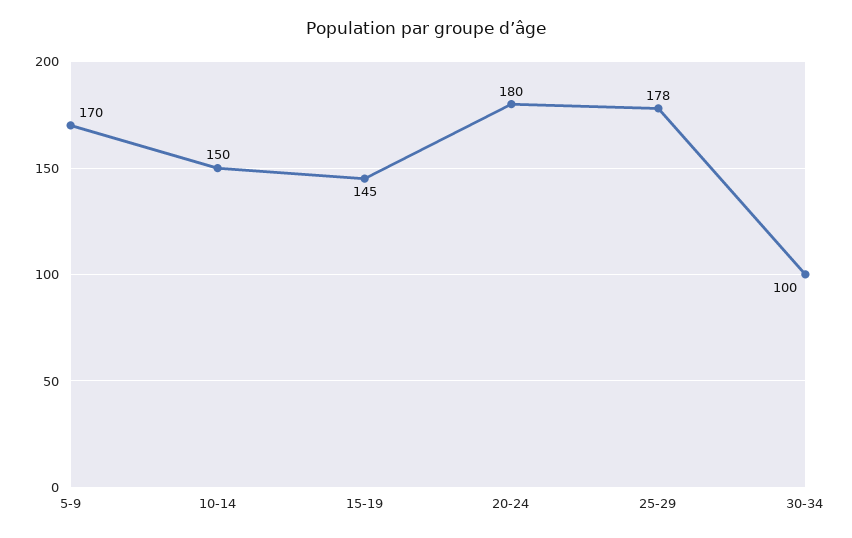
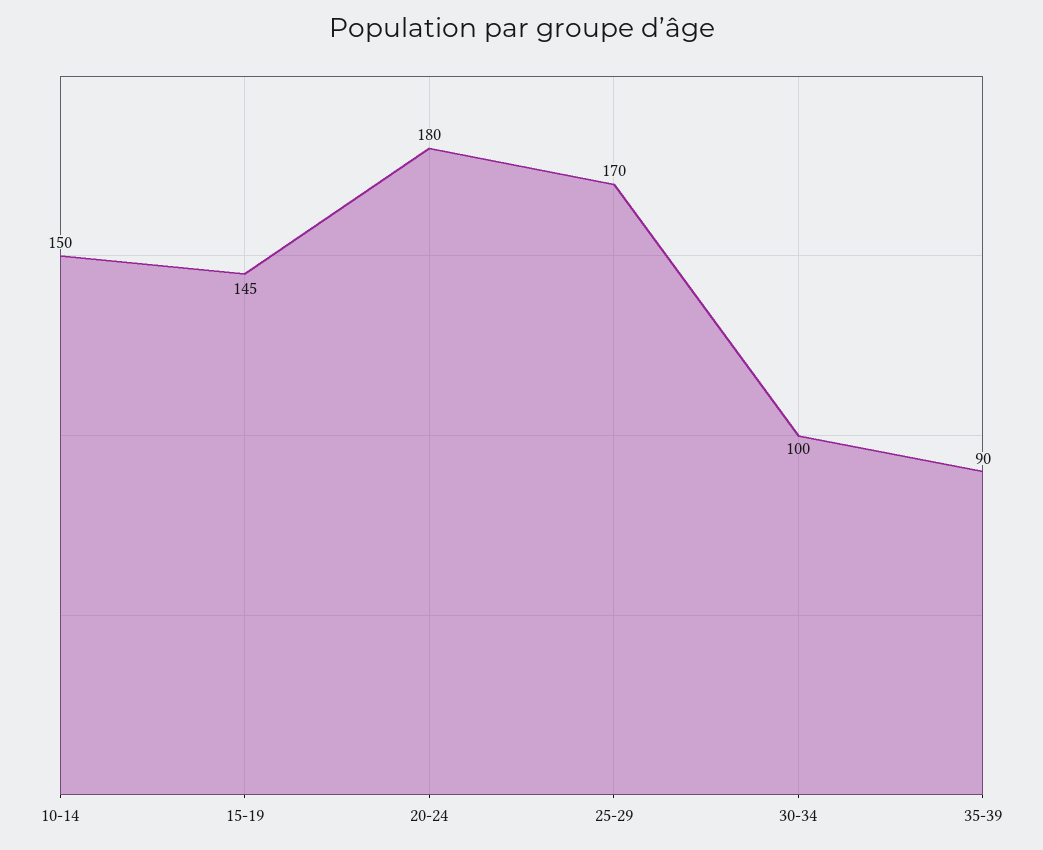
5-9: 170 -> none
25-29: 178 -> 170
35-39: none -> 90

